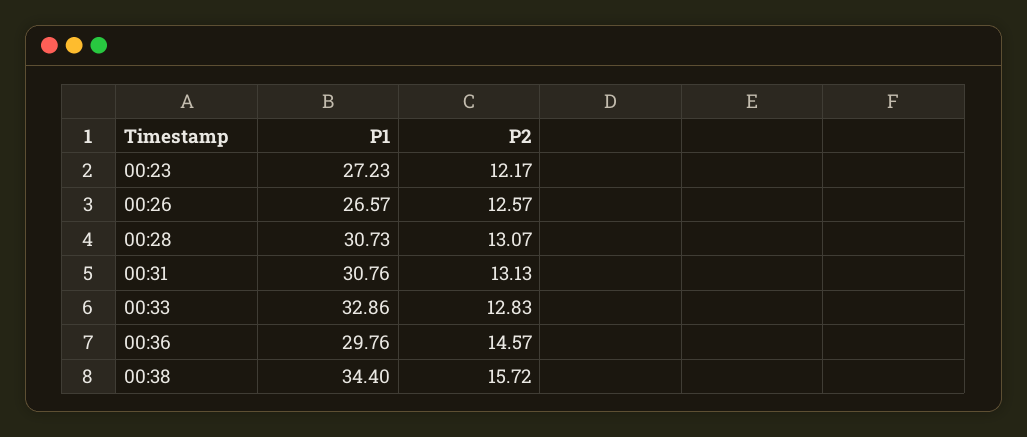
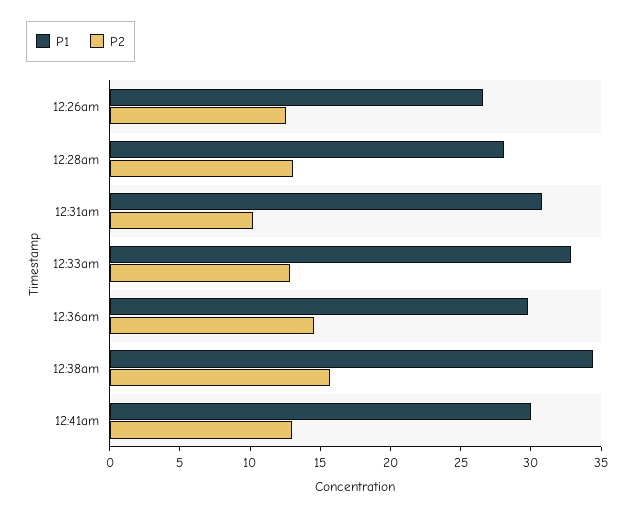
P1, 00:23: 27.23 -> none
P2, 00:23: 12.17 -> none
P1, 00:28: 30.73 -> 28
P2, 00:31: 13.13 -> 10
P1, 12:41am: none -> 30
P2, 12:41am: none -> 13

